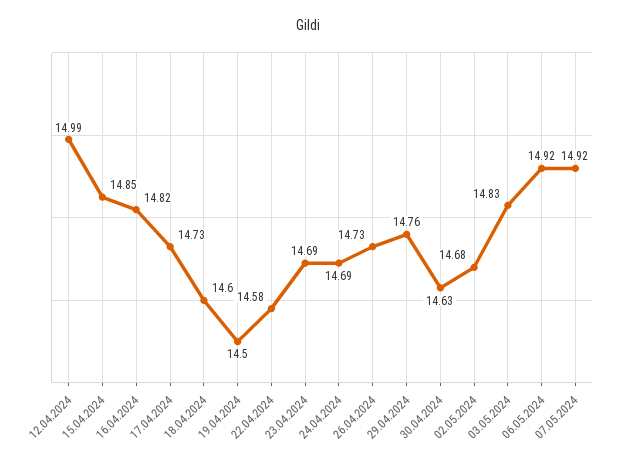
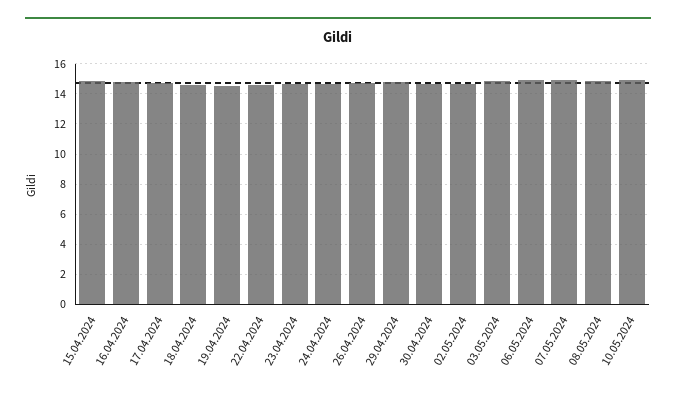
12.04.2024: 14.99 -> none
08.05.2024: none -> 15
10.05.2024: none -> 15

